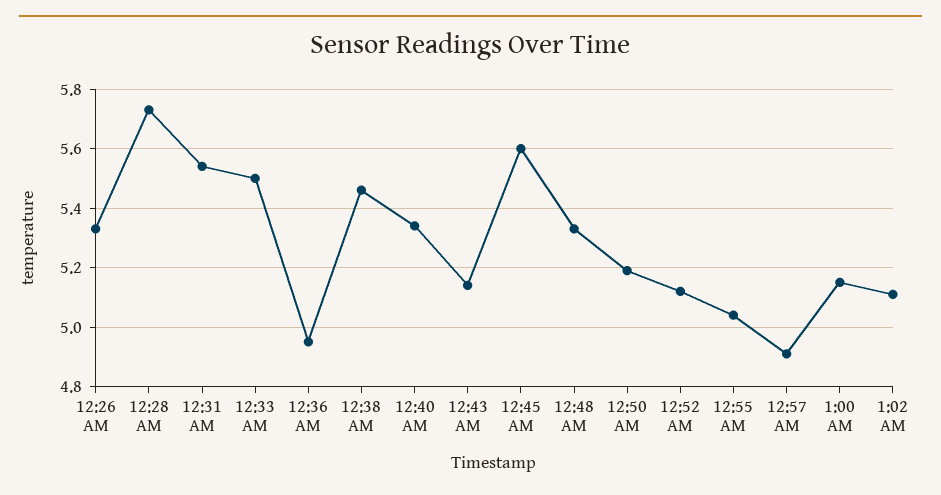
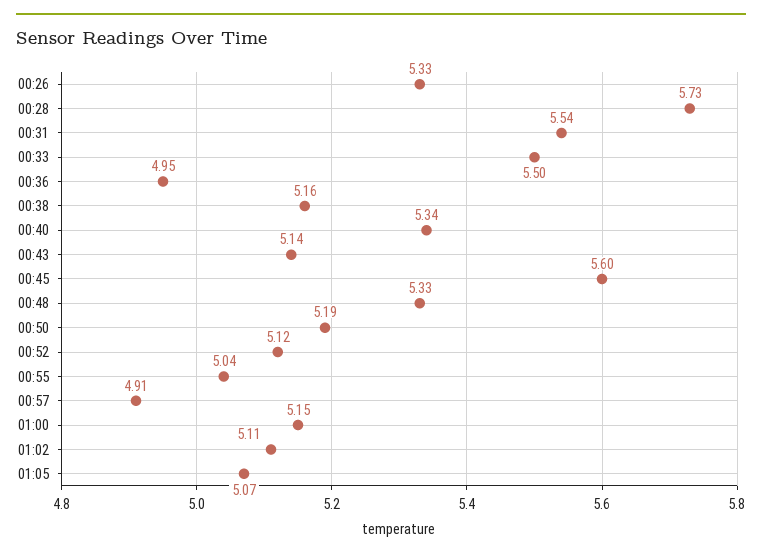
12:38 AM: 5.45 -> 5.16
01:05: none -> 5.07

